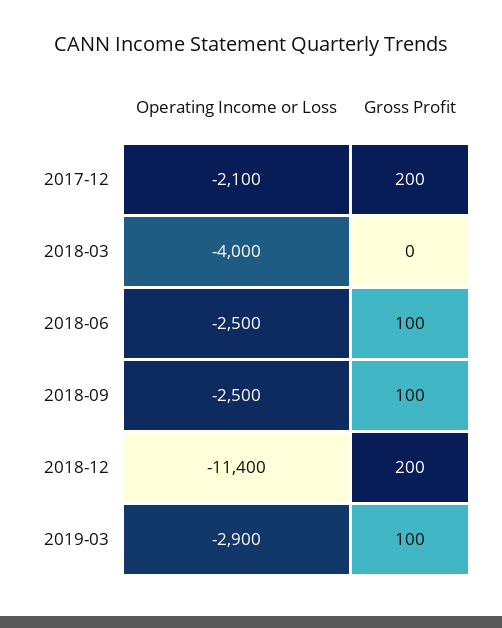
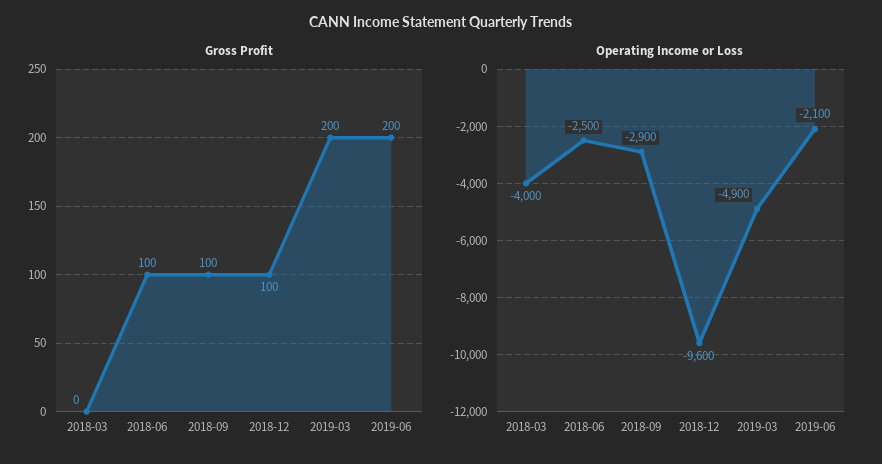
Operating Income or Loss, 2017-12: -2100 -> none
Gross Profit, 2017-12: 200 -> none
Operating Income or Loss, 2018-09: -2500 -> -2900
Operating Income or Loss, 2018-12: -11400 -> -9600
Gross Profit, 2018-12: 200 -> 100
Operating Income or Loss, 2019-03: -2900 -> -4900
Gross Profit, 2019-03: 100 -> 200
Gross Profit, 2019-06: none -> 200
Operating Income or Loss, 2019-06: none -> -2100

